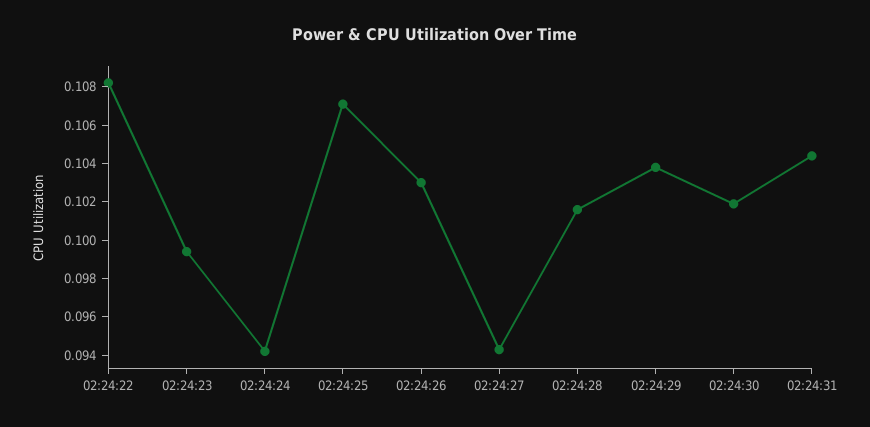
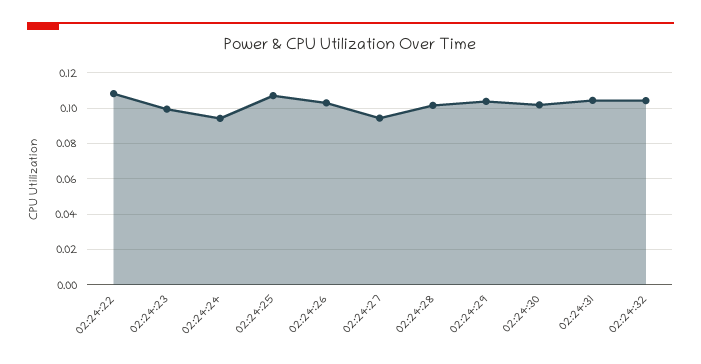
02:24:32: none -> 0.105

